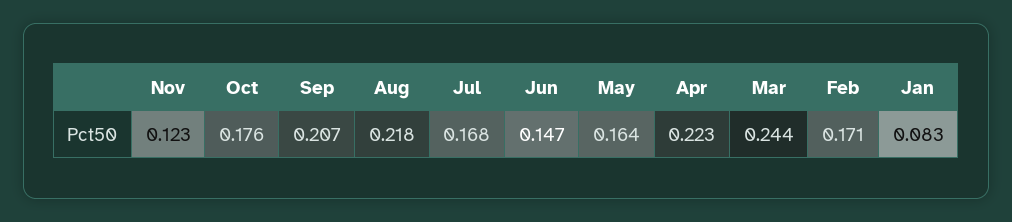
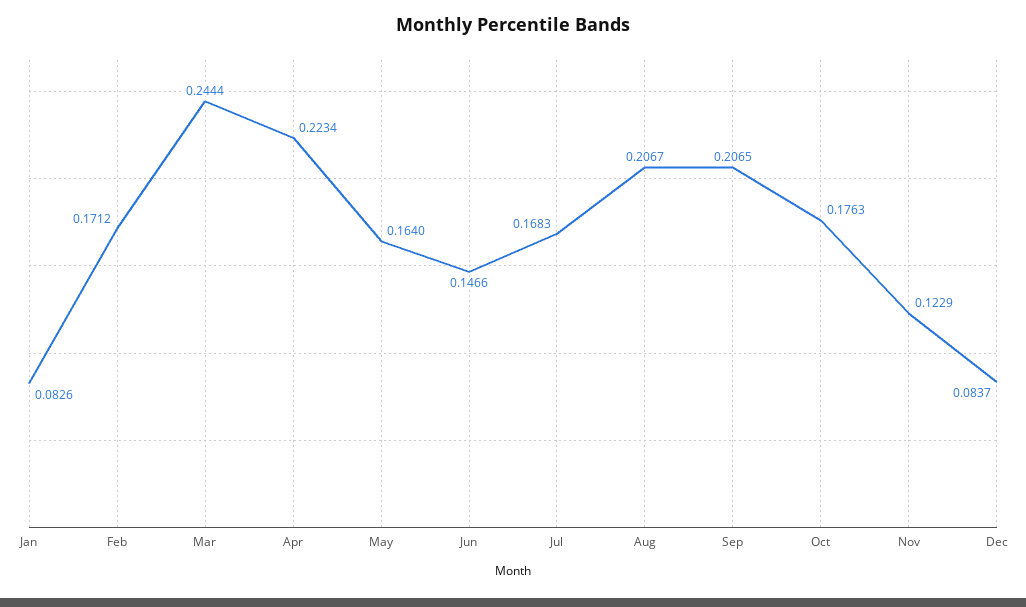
Aug: 0.218 -> 0.2067
Dec: none -> 0.0837

